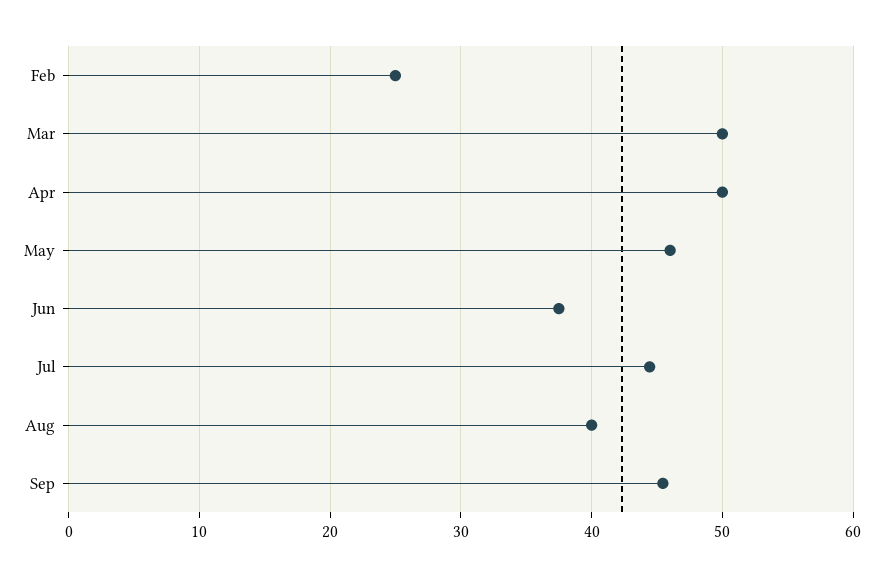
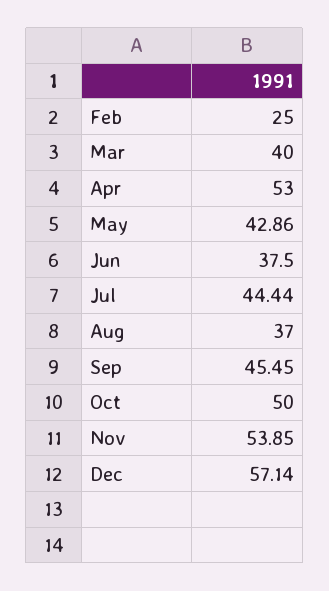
Mar: 50 -> 40
Apr: 50 -> 53
May: 46 -> 42.86
Aug: 40 -> 37
Oct: none -> 50
Nov: none -> 53.85
Dec: none -> 57.14

